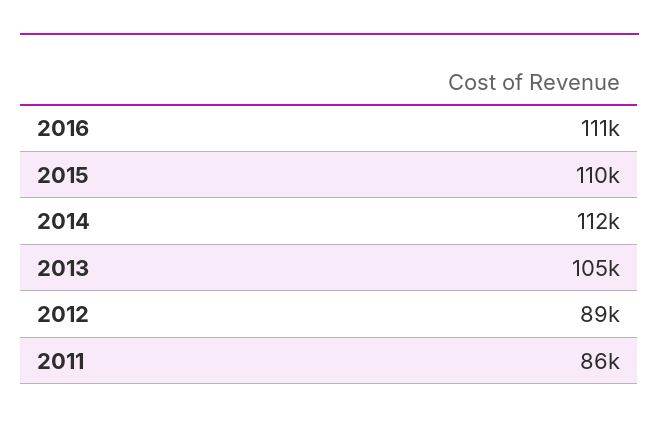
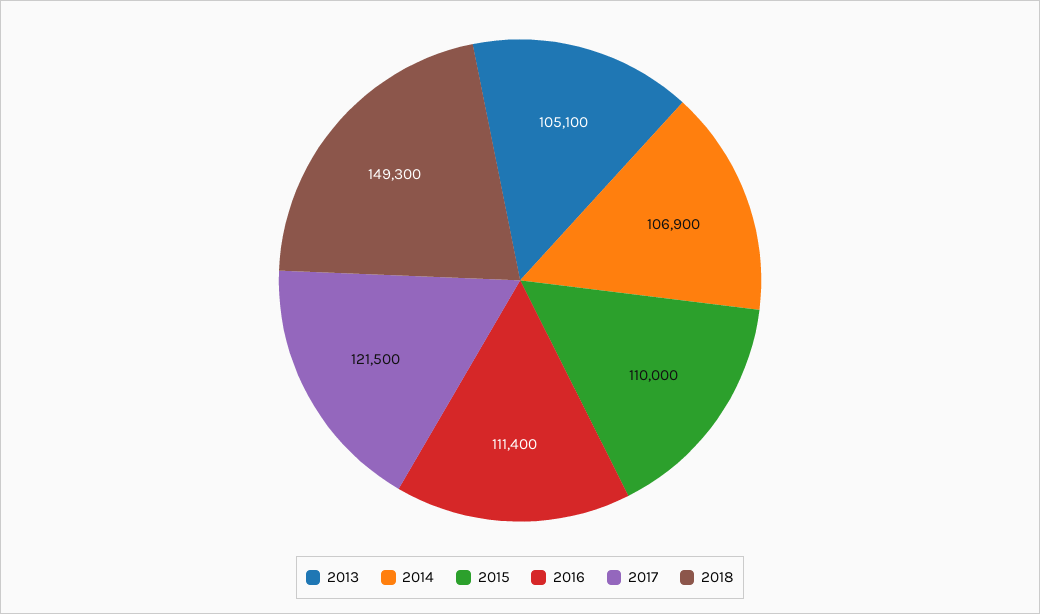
2014: 112000 -> 106900
2012: 89000 -> none
2011: 86000 -> none
2017: none -> 121500
2018: none -> 149300

